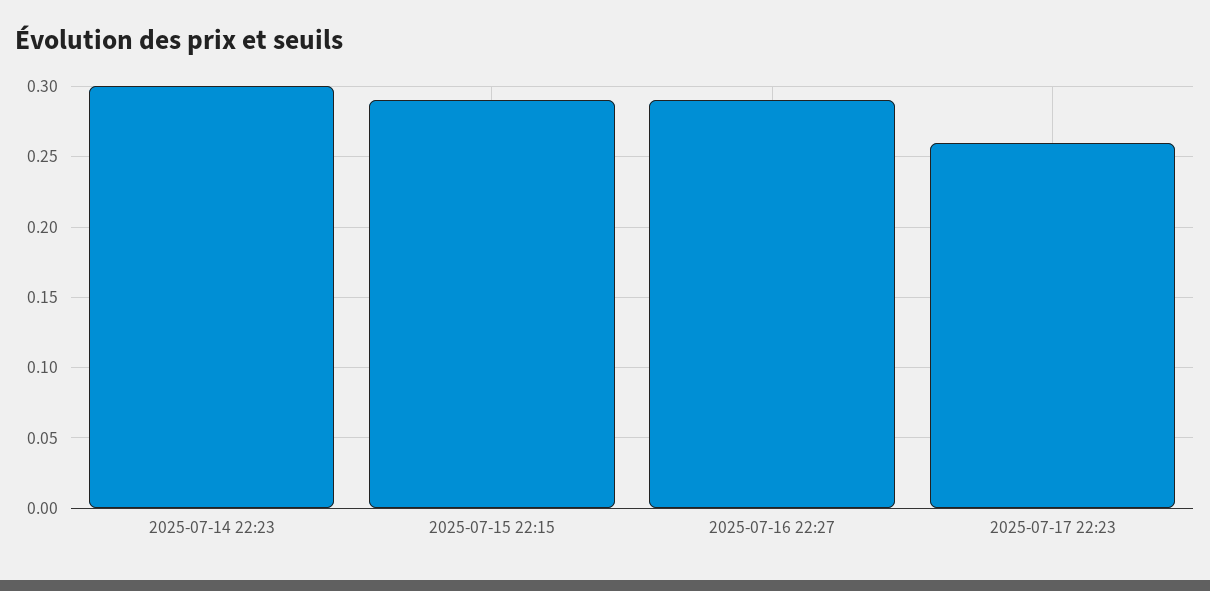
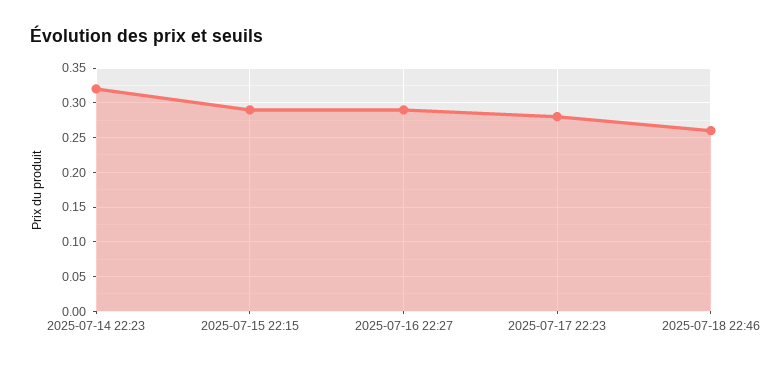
2025-07-14 22:23: 0.3 -> 0.32
2025-07-17 22:23: 0.26 -> 0.28
2025-07-18 22:46: none -> 0.26

